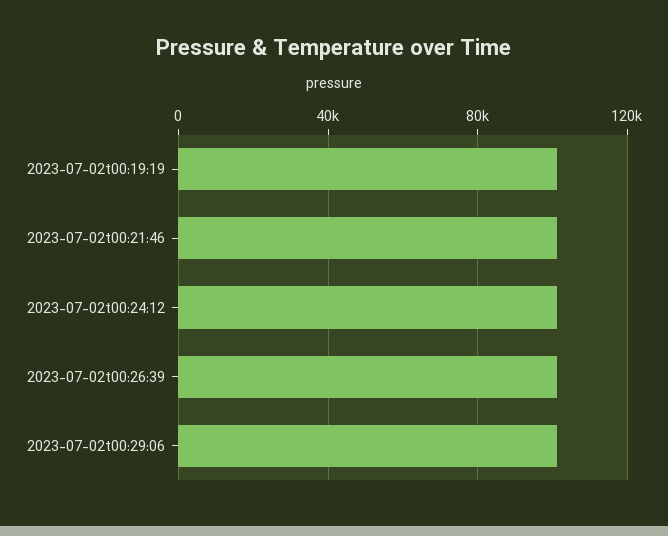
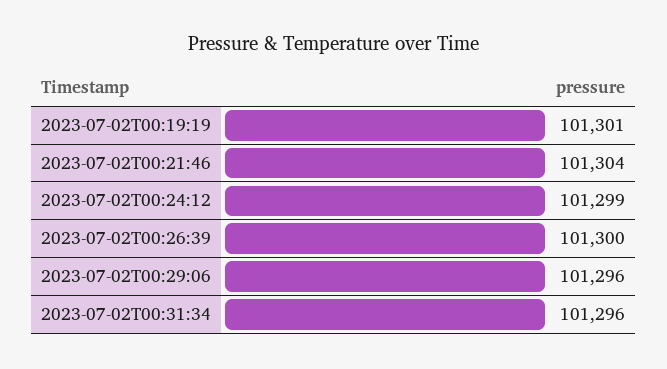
2023-07-02T00:31:34: none -> 101296

